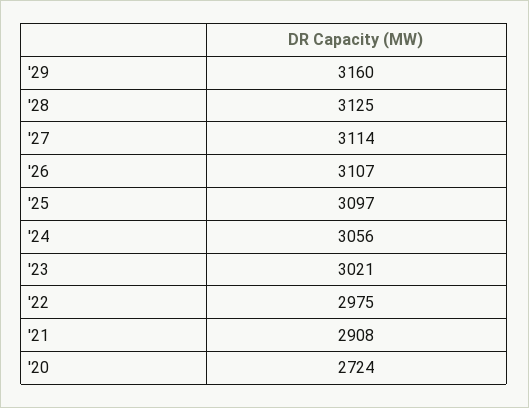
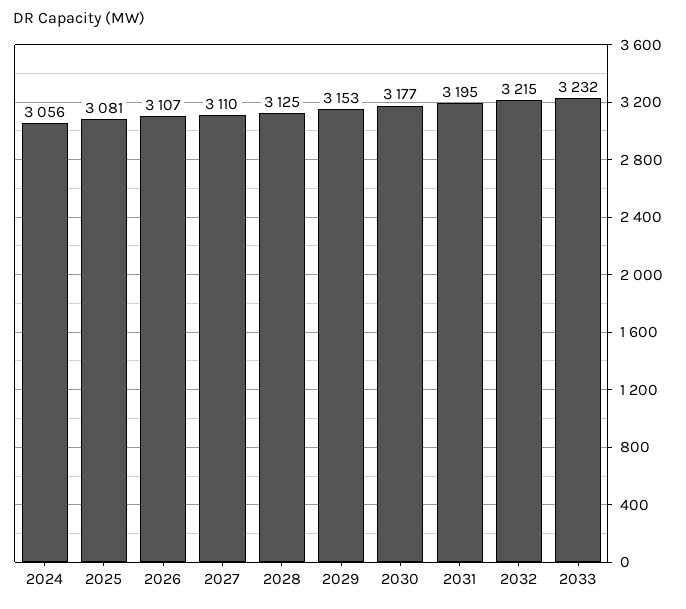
'29: 3160 -> 3153
'27: 3114 -> 3110
'25: 3097 -> 3081
'23: 3021 -> none
'22: 2975 -> none
'21: 2908 -> none
'20: 2724 -> none
2030: none -> 3177
2031: none -> 3195
2032: none -> 3215
2033: none -> 3232

